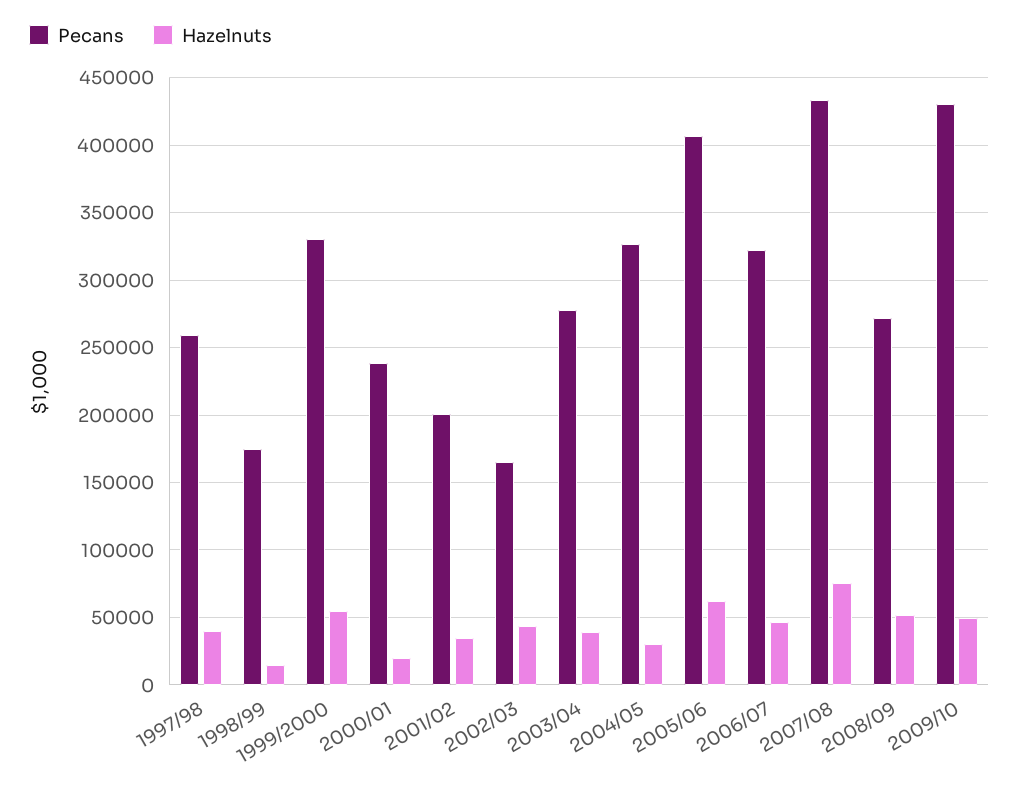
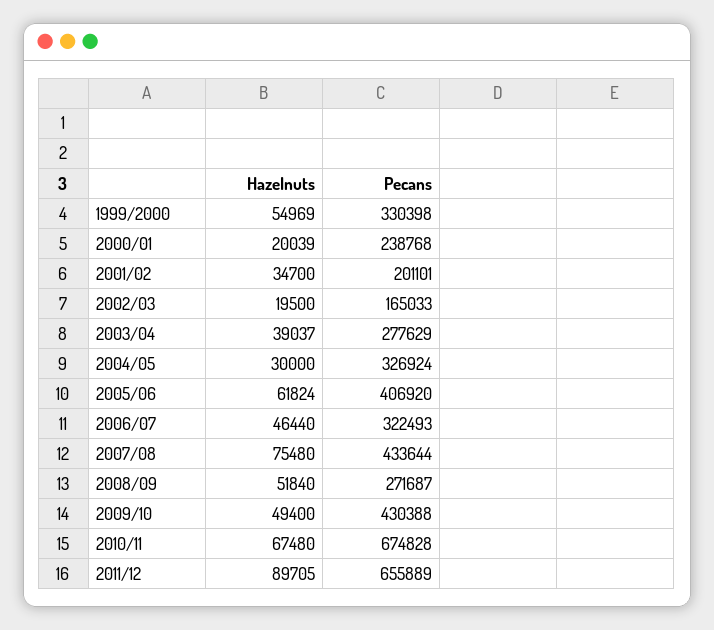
Pecans, 1997/98: 260000 -> none
Hazelnuts, 1997/98: 40000 -> none
Pecans, 1998/99: 175000 -> none
Hazelnuts, 1998/99: 15000 -> none
Hazelnuts, 2002/03: 45000 -> 19500
Hazelnuts, 2010/11: none -> 67480
Pecans, 2010/11: none -> 674828
Hazelnuts, 2011/12: none -> 89705
Pecans, 2011/12: none -> 655889

